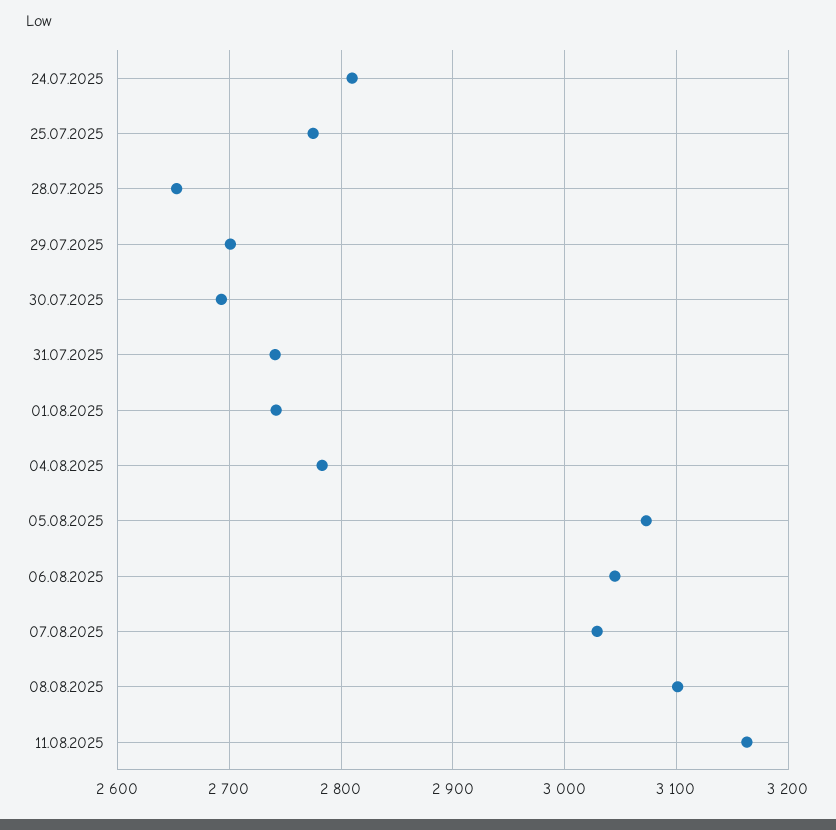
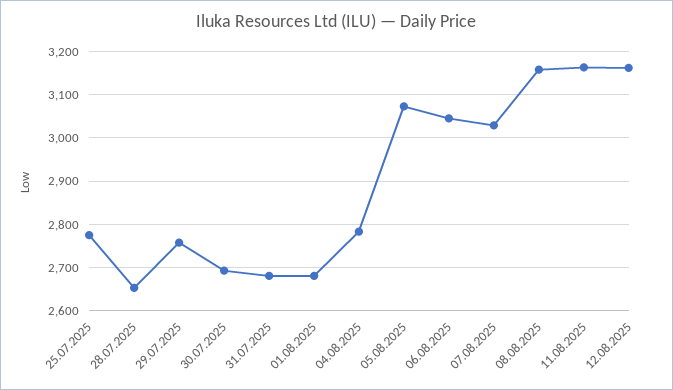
24.07.2025: 2810 -> none
29.07.2025: 2700 -> 2760
31.07.2025: 2740 -> 2680
01.08.2025: 2740 -> 2680
08.08.2025: 3100 -> 3160
12.08.2025: none -> 3160

